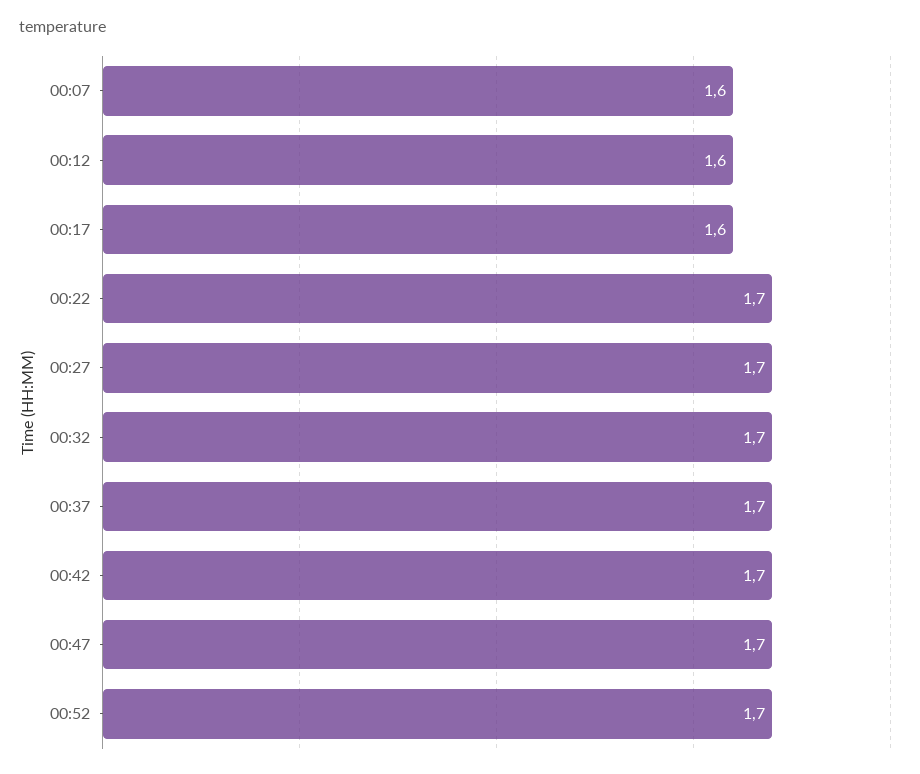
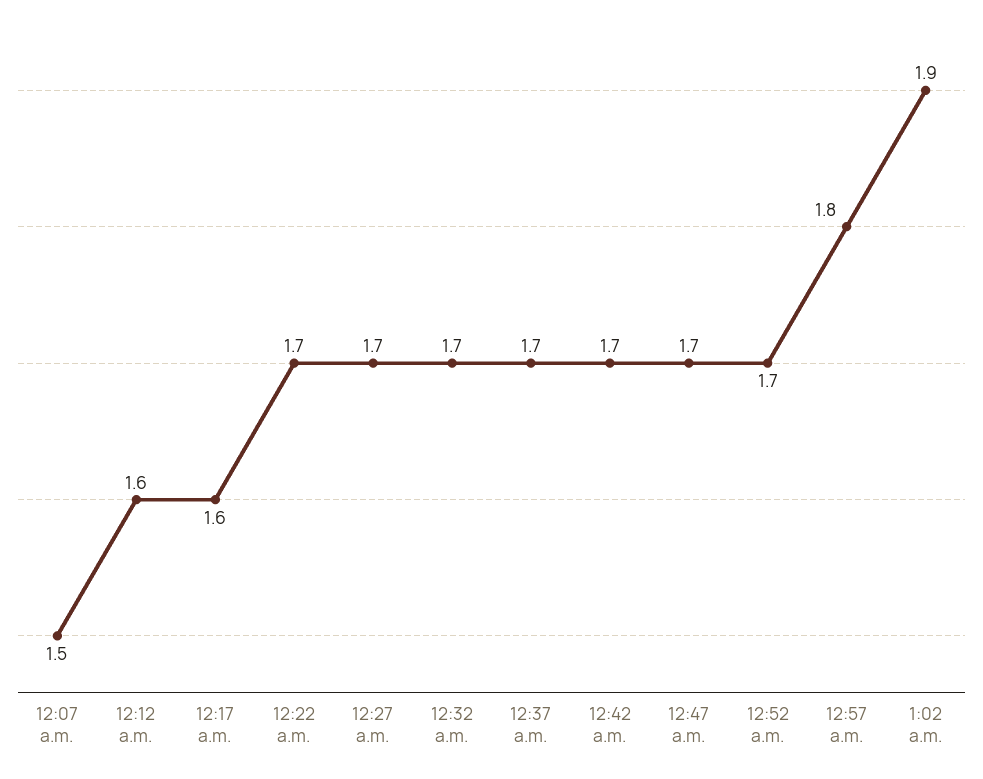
00:07: 1.6 -> 1.5
12:57 a.m.: none -> 1.8
1:02 a.m.: none -> 1.9

